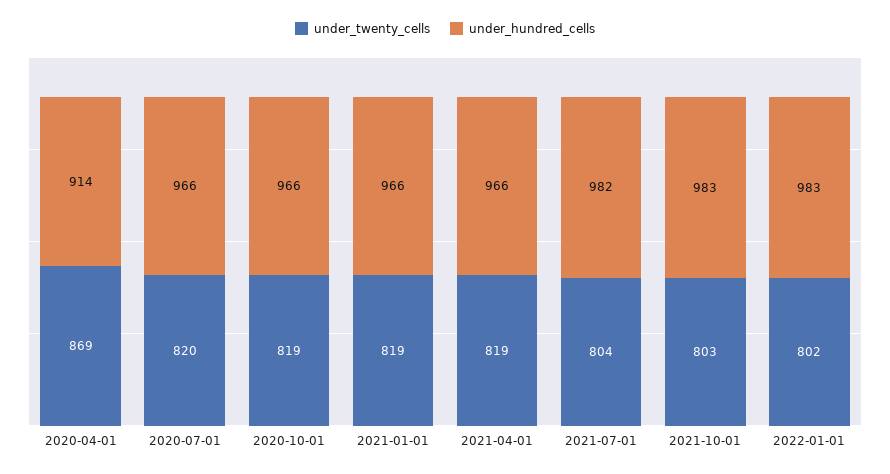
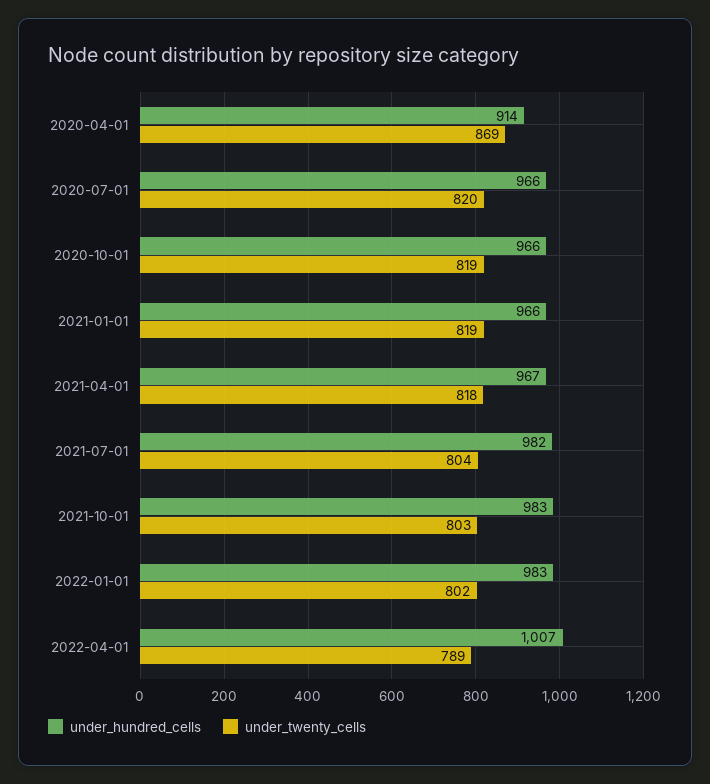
under_twenty_cells, 2021-04-01: 819 -> 818
under_hundred_cells, 2021-04-01: 966 -> 967
under_hundred_cells, 2022-04-01: none -> 1007
under_twenty_cells, 2022-04-01: none -> 789

